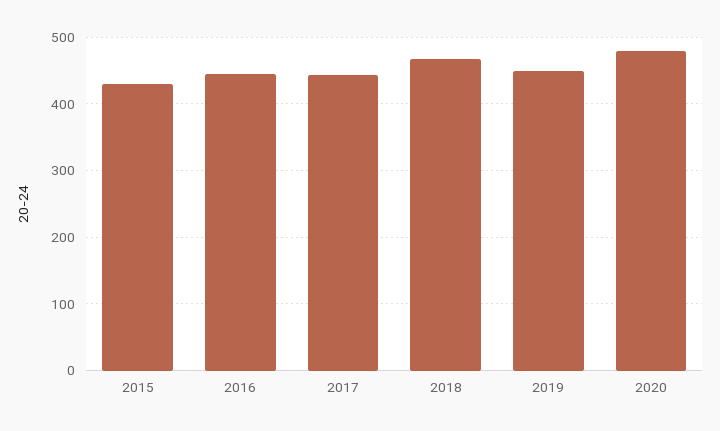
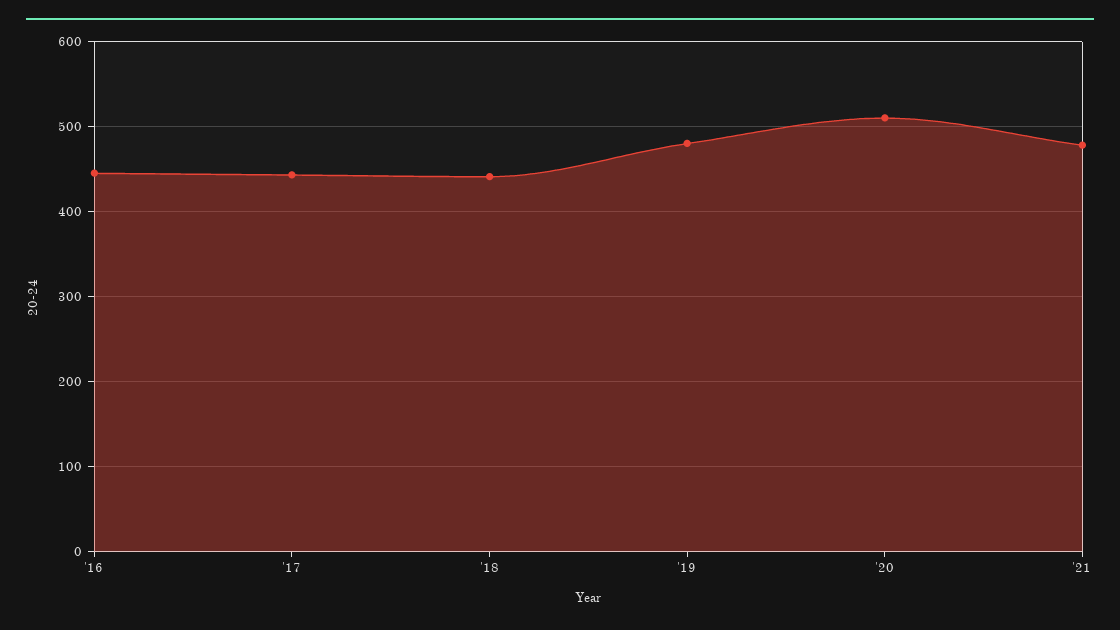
2015: 430 -> none
2018: 470 -> 440
2019: 450 -> 480
2020: 480 -> 510
'21: none -> 480

